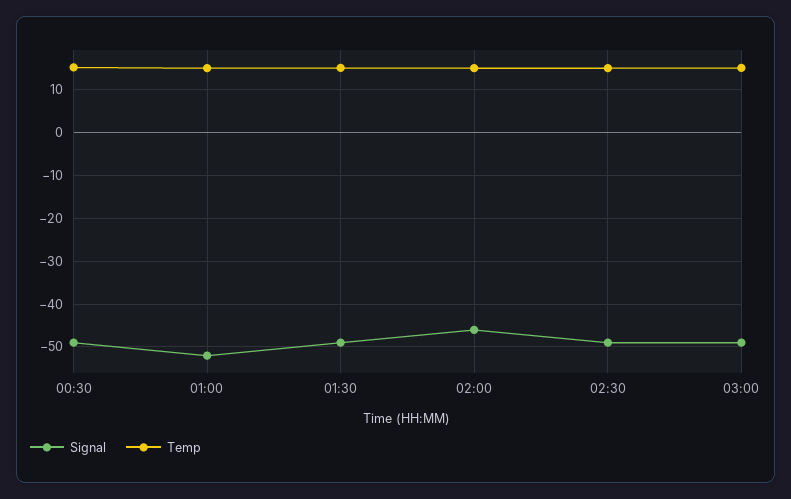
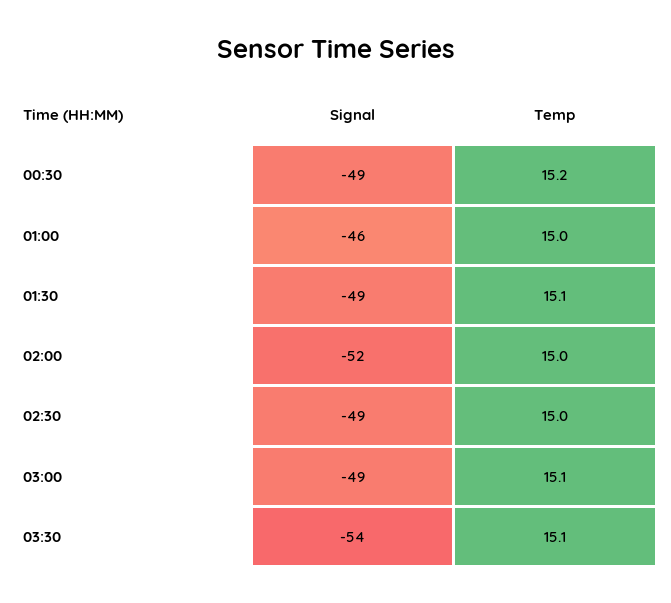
Signal, 01:00: -52 -> -46
Signal, 02:00: -46 -> -52
Signal, 03:30: none -> -54
Temp, 03:30: none -> 15.1

